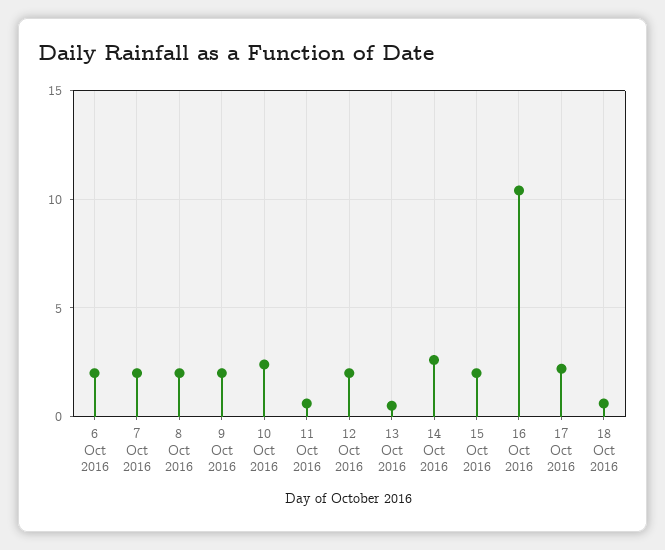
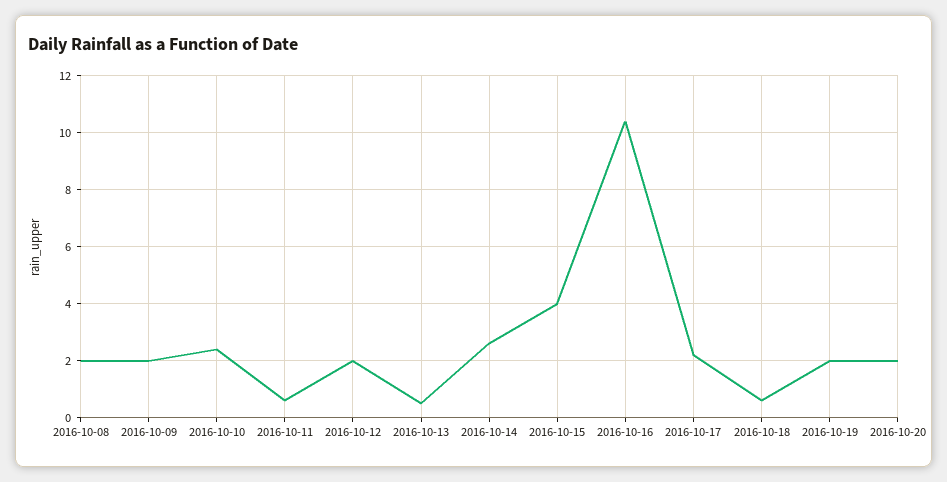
6 Oct 2016: 2 -> none
7 Oct 2016: 2 -> none
15 Oct 2016: 2 -> 4
2016-10-19: none -> 2
2016-10-20: none -> 2

